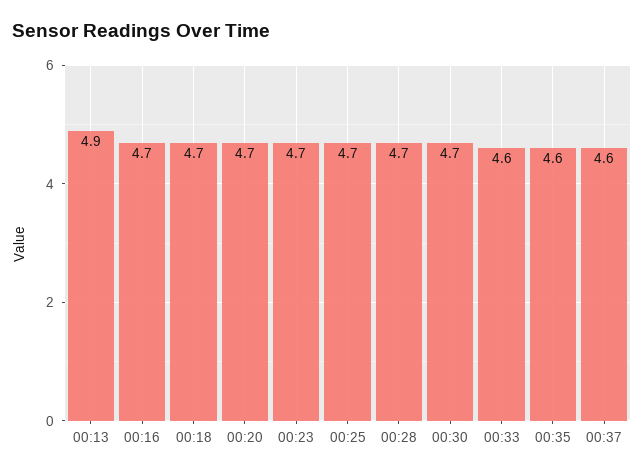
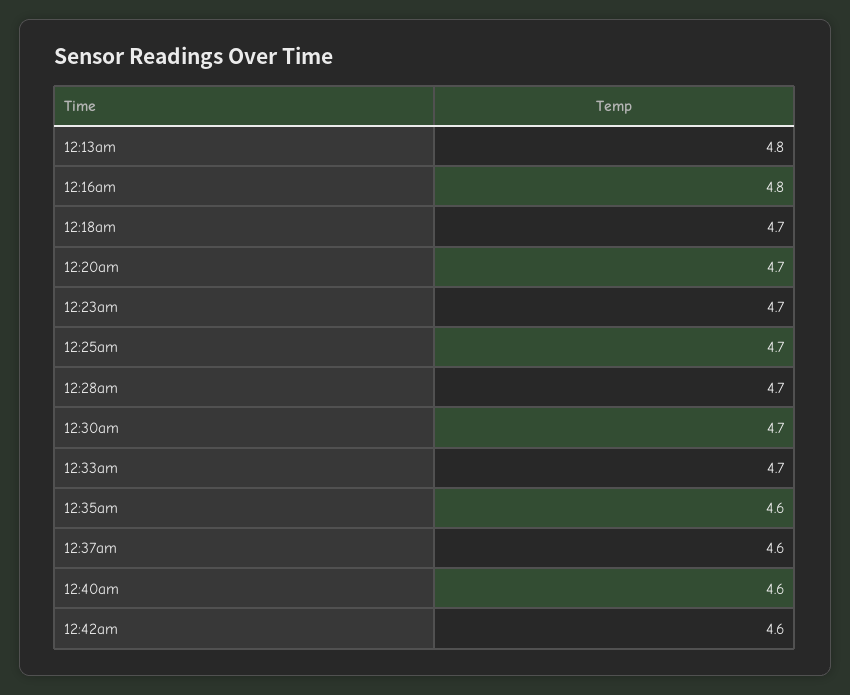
00:13: 4.9 -> 4.8
00:16: 4.7 -> 4.8
00:33: 4.6 -> 4.7
12:40am: none -> 4.6
12:42am: none -> 4.6

